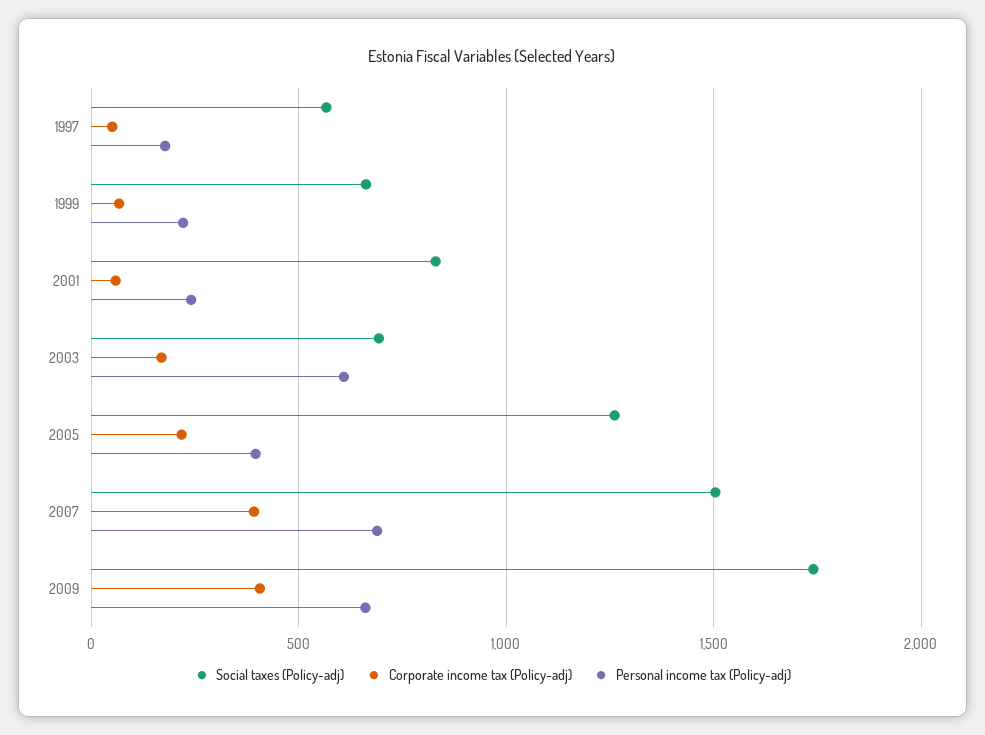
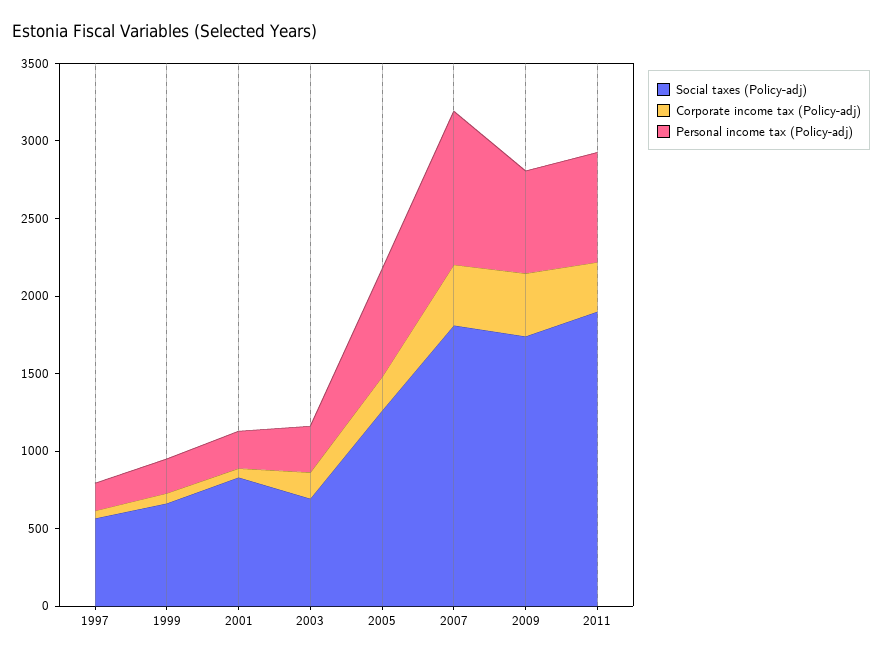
Personal income tax (Policy-adj), 2003: 600 -> 300
Personal income tax (Policy-adj), 2005: 400 -> 700
Social taxes (Policy-adj), 2007: 1500 -> 1800
Personal income tax (Policy-adj), 2007: 700 -> 1000
Social taxes (Policy-adj), 2011: none -> 1900
Corporate income tax (Policy-adj), 2011: none -> 300
Personal income tax (Policy-adj), 2011: none -> 700

